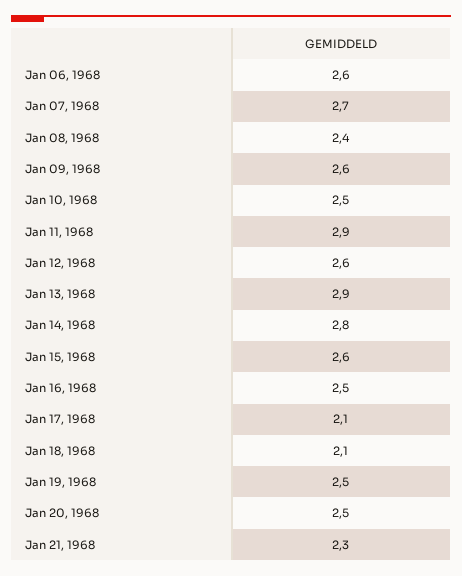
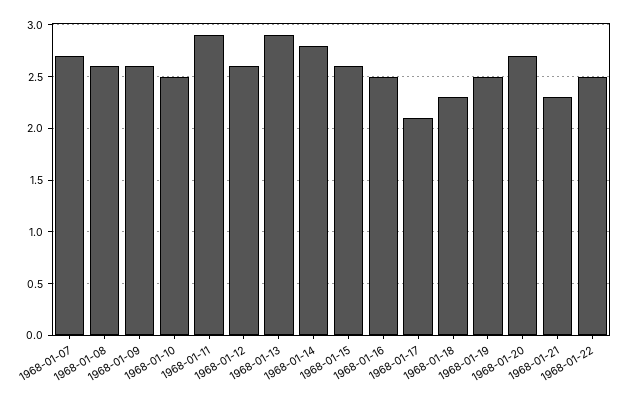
Jan 06, 1968: 2.6 -> none
Jan 08, 1968: 2.4 -> 2.6
Jan 18, 1968: 2.1 -> 2.3
Jan 20, 1968: 2.5 -> 2.7
1968-01-22: none -> 2.5

